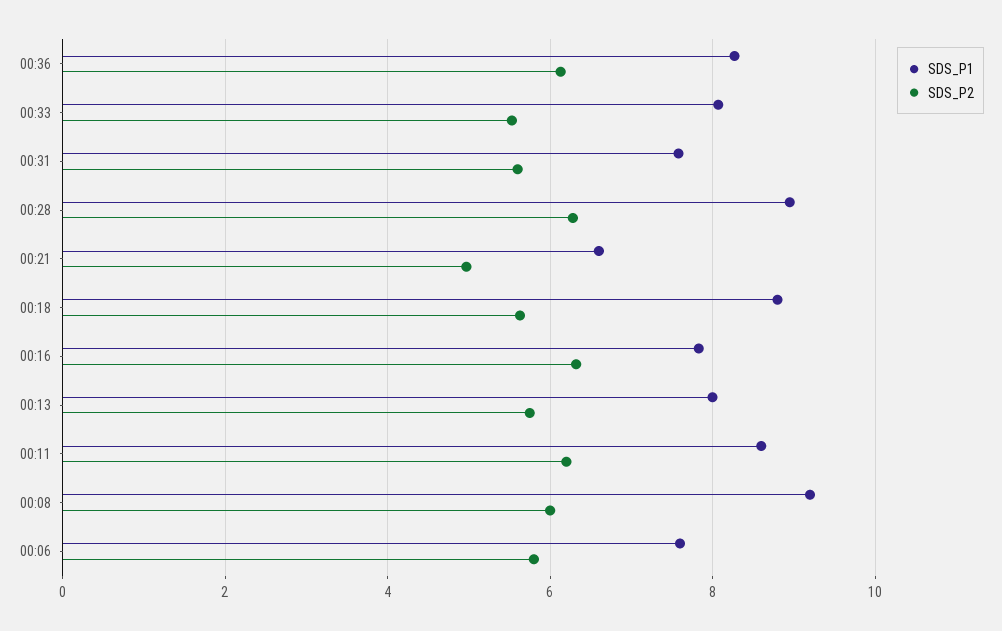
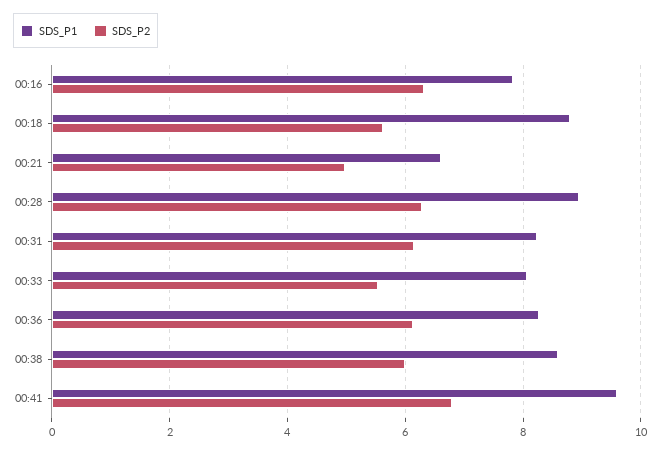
SDS_P1, 00:31: 7.6 -> 8.2
SDS_P2, 00:31: 5.6 -> 6.2
SDS_P1, 00:13: 8 -> none
SDS_P2, 00:13: 5.8 -> none
SDS_P1, 00:11: 8.6 -> none
SDS_P2, 00:11: 6.2 -> none
SDS_P1, 00:08: 9.2 -> none
SDS_P2, 00:08: 6 -> none
SDS_P1, 00:06: 7.6 -> none
SDS_P2, 00:06: 5.8 -> none
SDS_P1, 00:38: none -> 8.6
SDS_P2, 00:38: none -> 6
SDS_P1, 00:41: none -> 9.6
SDS_P2, 00:41: none -> 6.8

